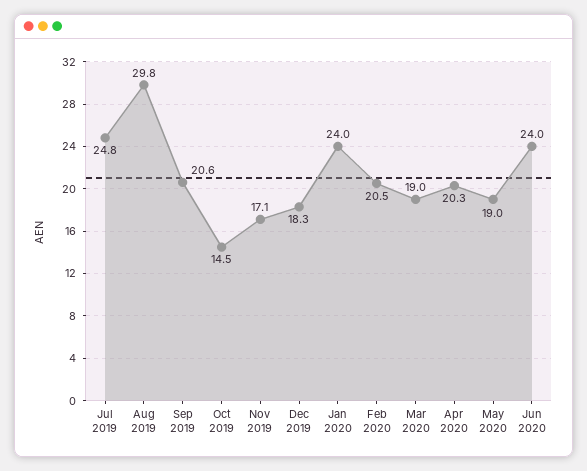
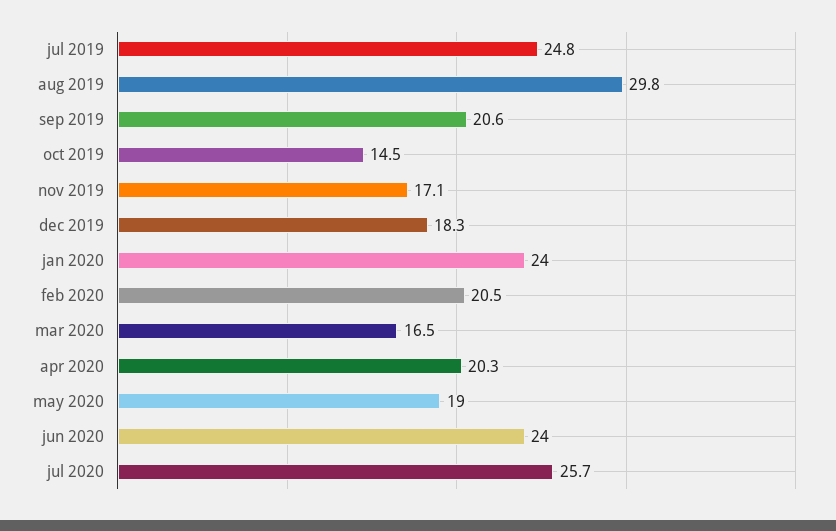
Mar 2020: 19 -> 16.5
jul 2020: none -> 25.7

